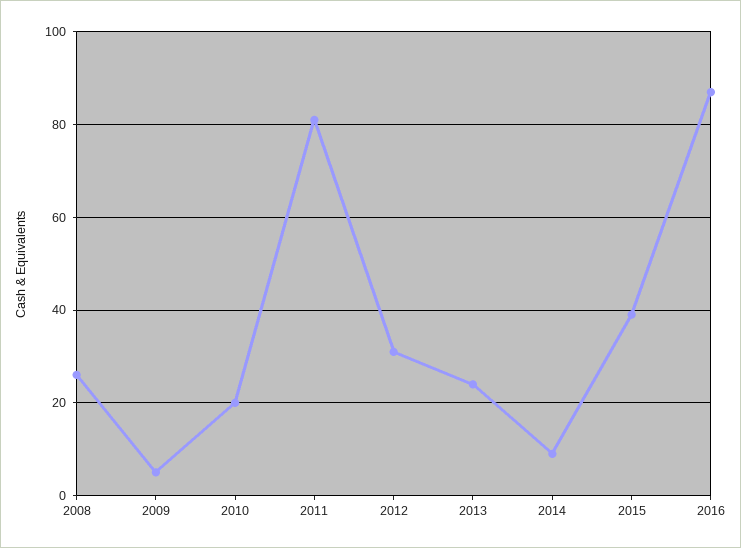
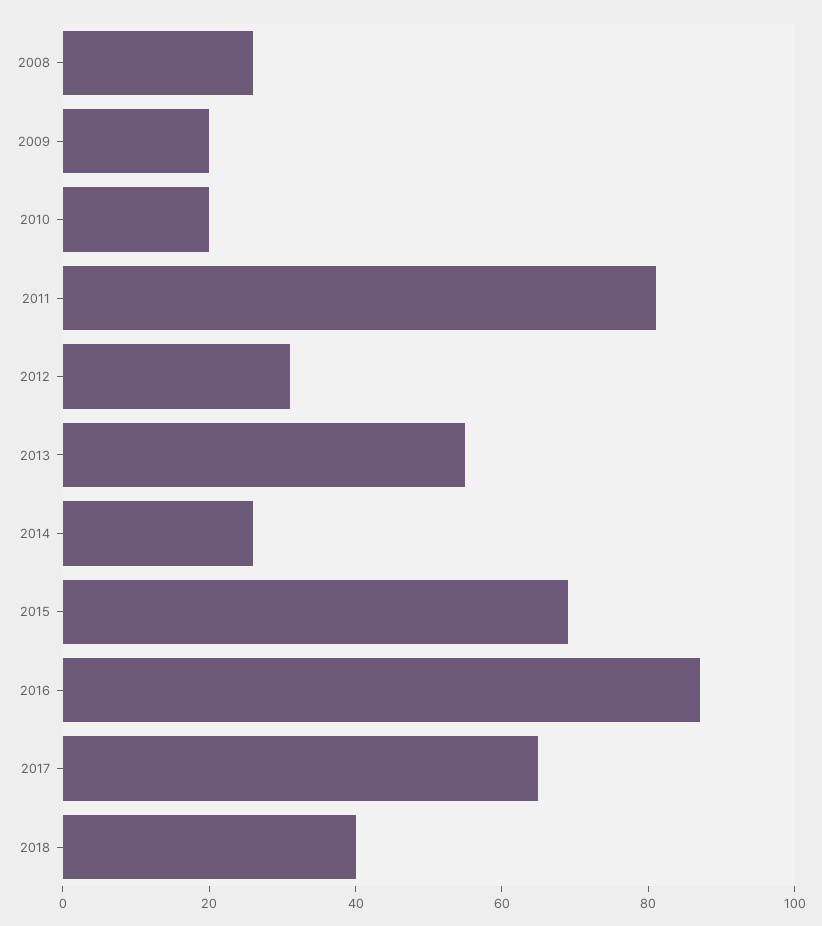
2009: 5 -> 20
2013: 25 -> 55
2014: 10 -> 25
2015: 40 -> 70
2017: none -> 65
2018: none -> 40

